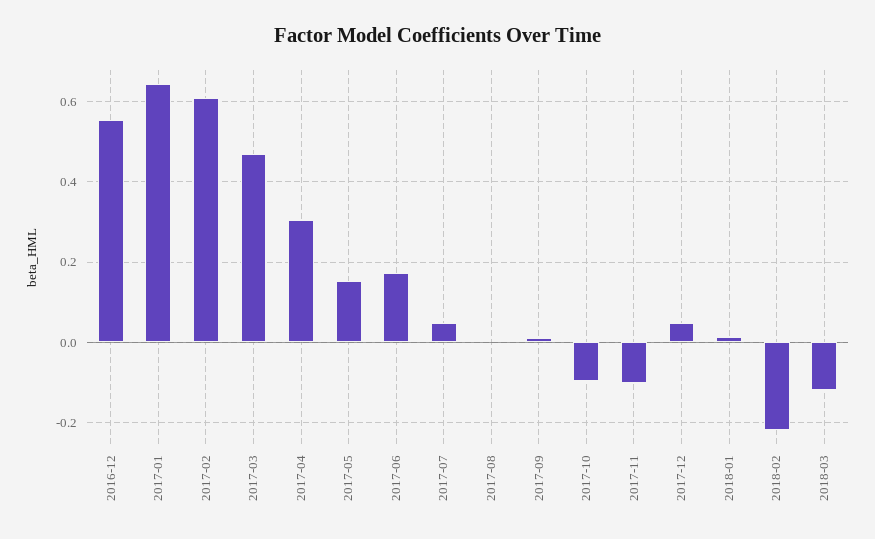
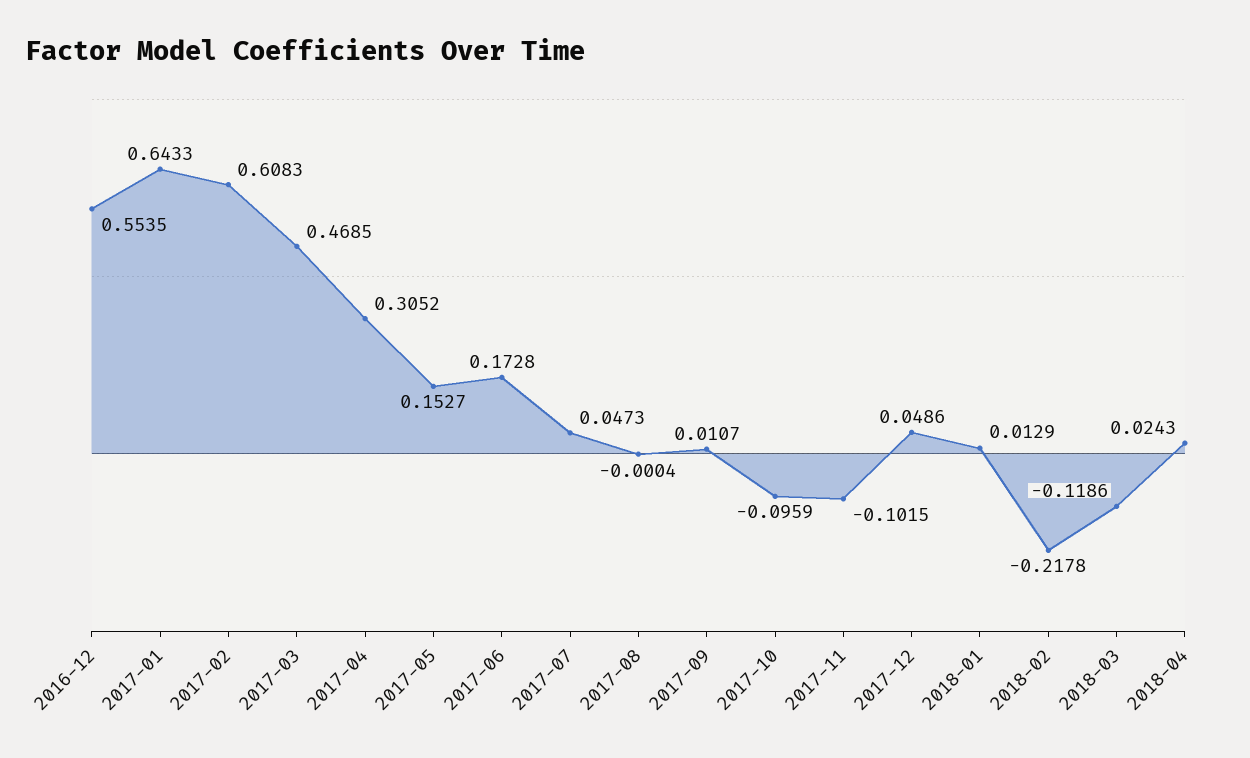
2018-04: none -> 0.0243

